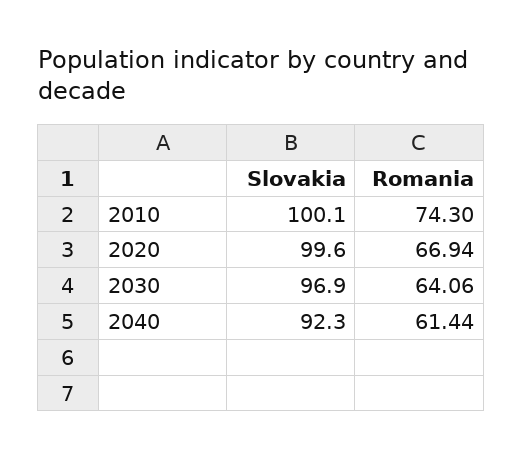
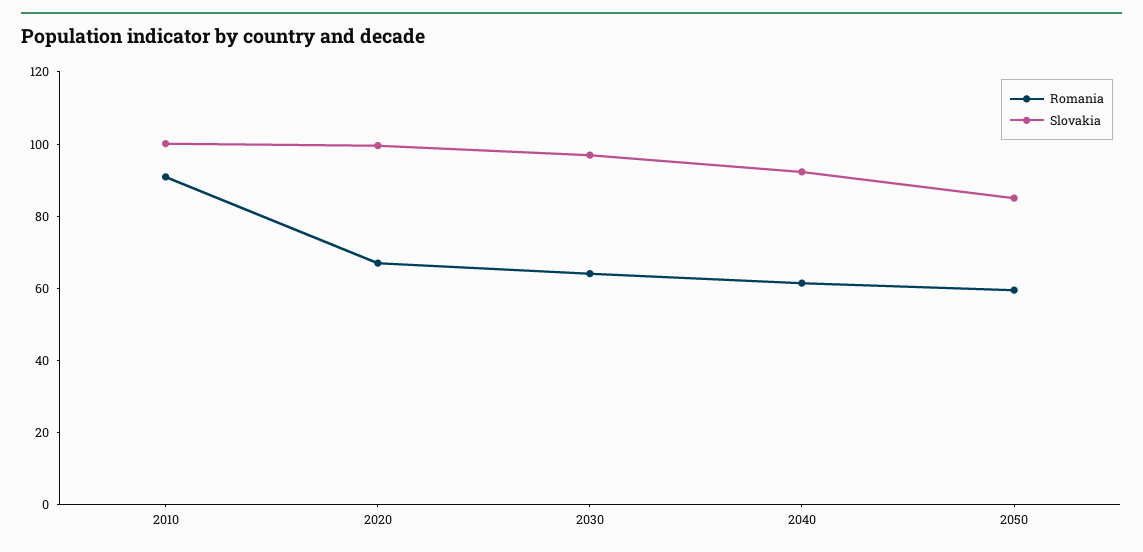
Romania, 2010: 74.3 -> 90
Romania, 2050: none -> 60
Slovakia, 2050: none -> 85

